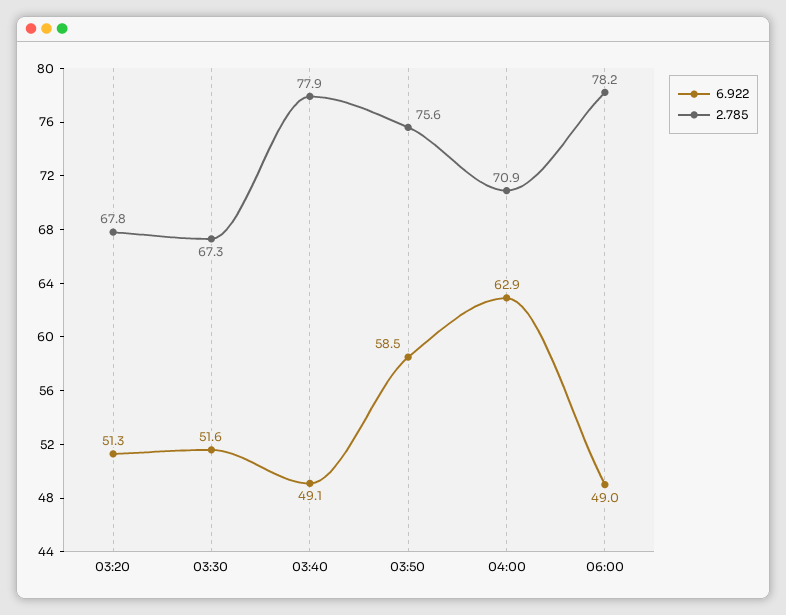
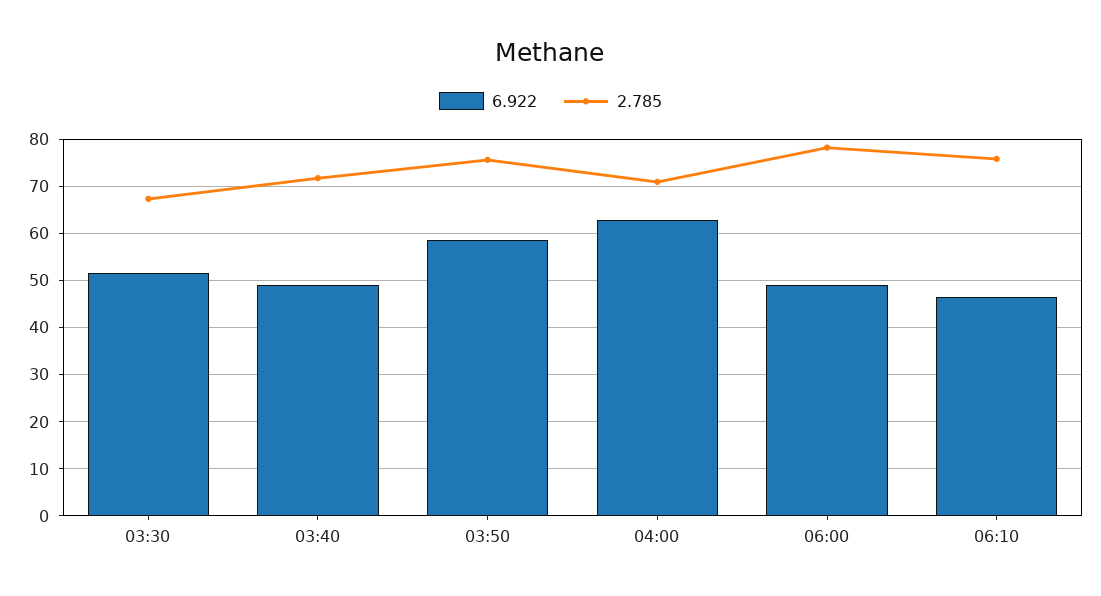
6.922, 03:20: 51.3 -> none
2.785, 03:20: 67.8 -> none
2.785, 03:40: 77.9 -> 72
6.922, 06:10: none -> 46
2.785, 06:10: none -> 76

